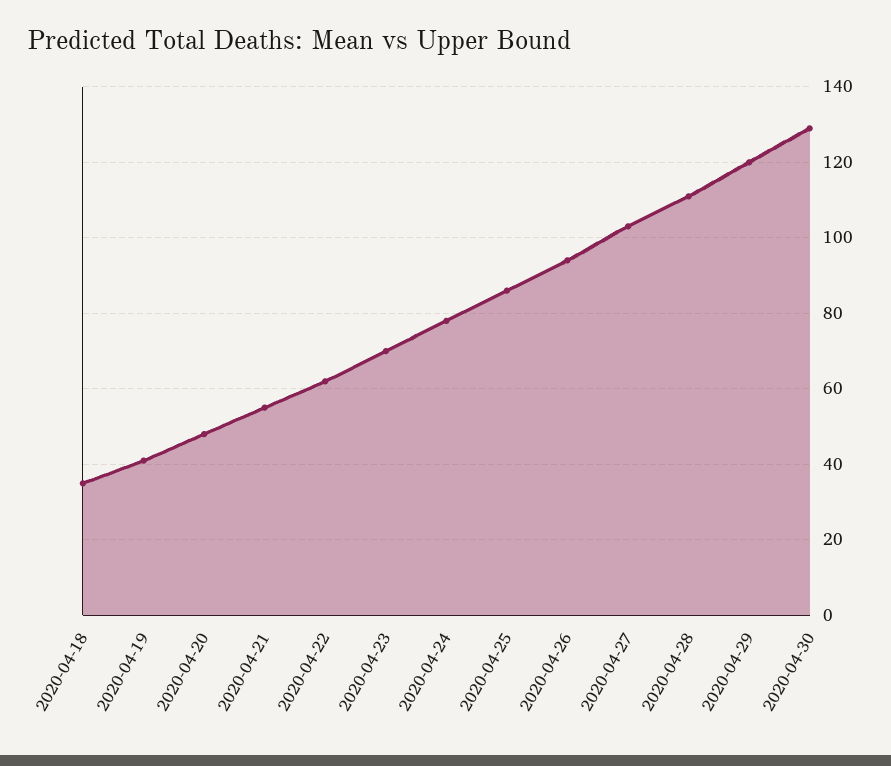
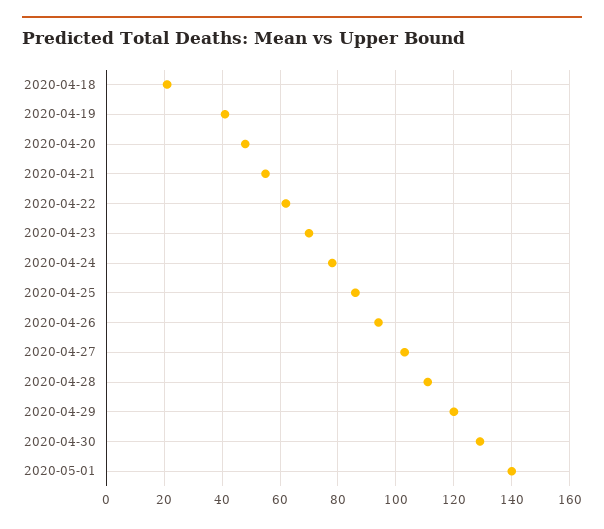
2020-04-18: 35 -> 20
2020-05-01: none -> 140

